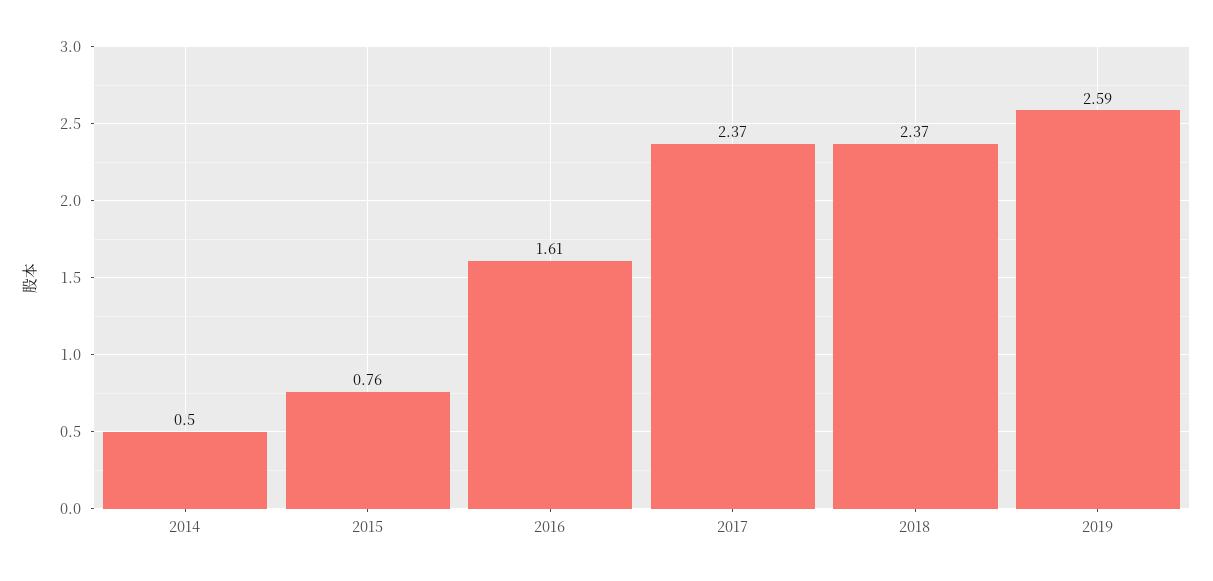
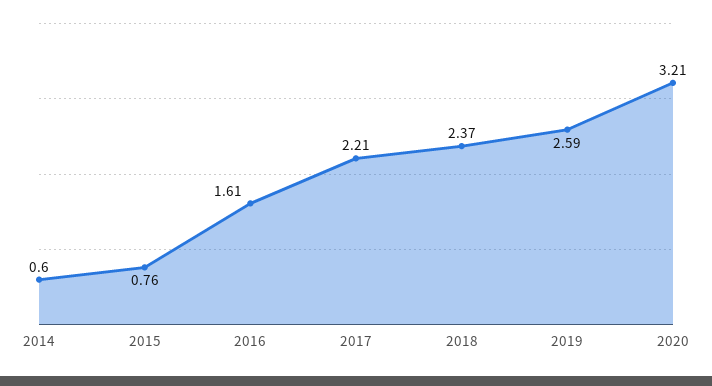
2014: 0.5 -> 0.6
2017: 2.37 -> 2.21
2020: none -> 3.21

